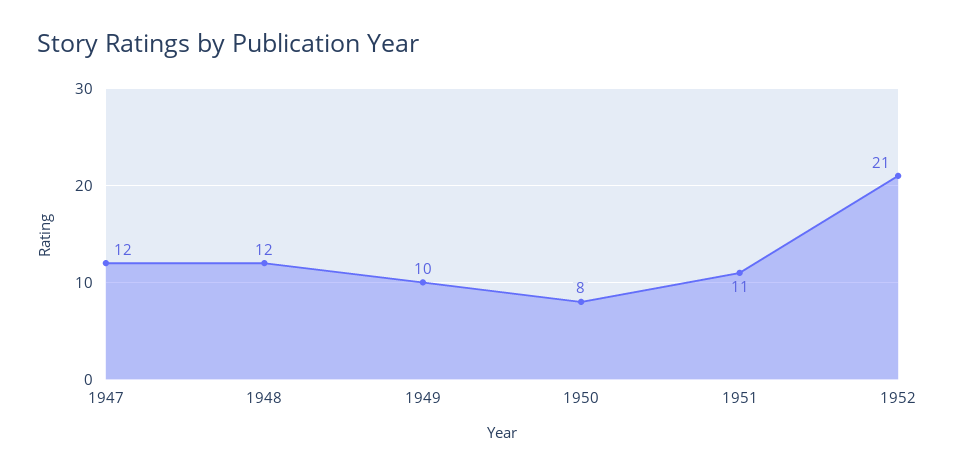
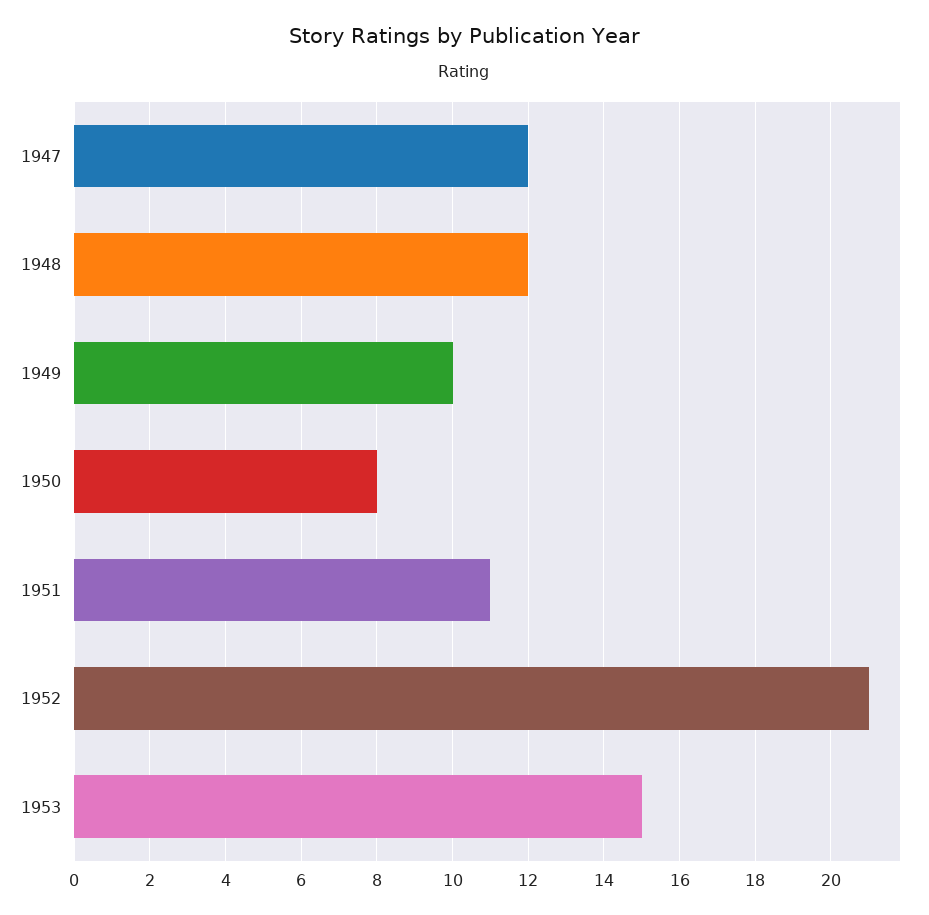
1953: none -> 15

